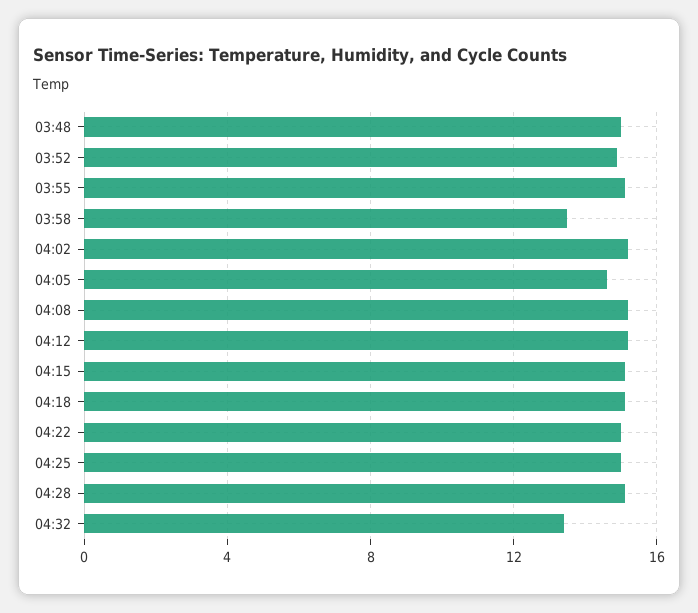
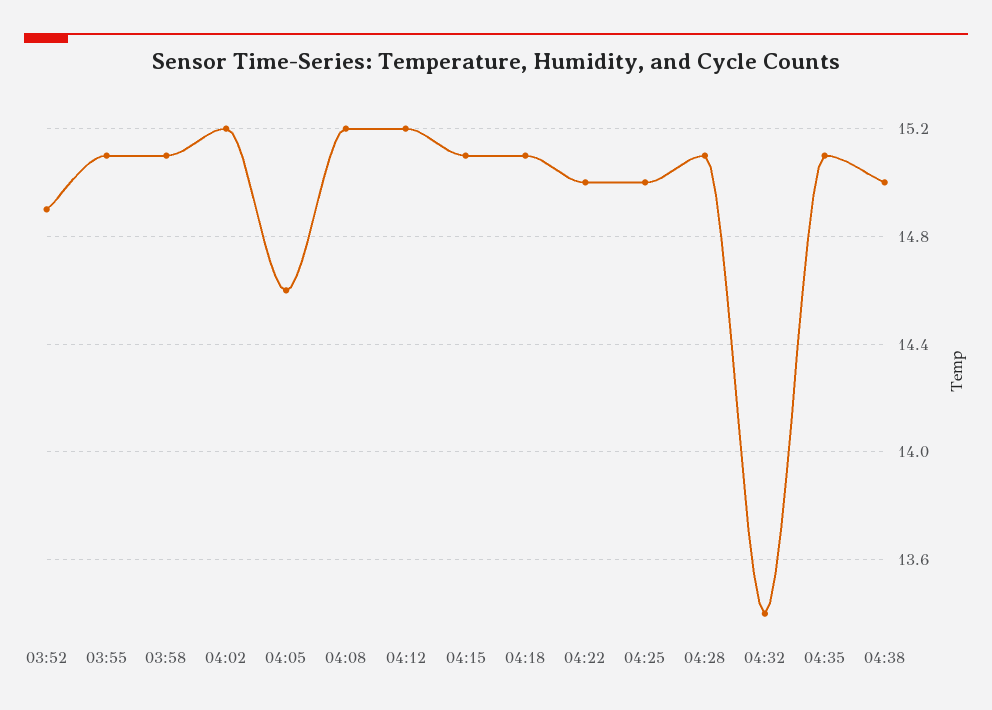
03:48: 15 -> none
03:58: 13.5 -> 15.1
04:35: none -> 15.1
04:38: none -> 15

